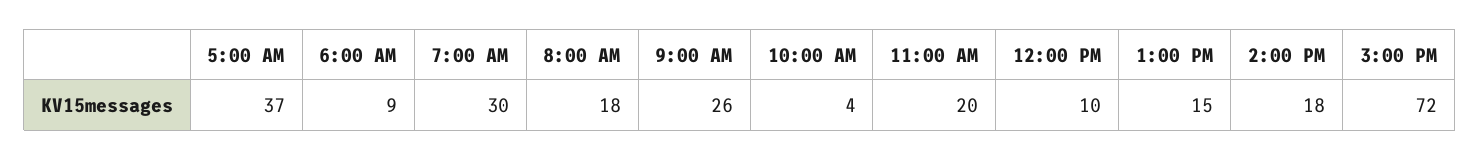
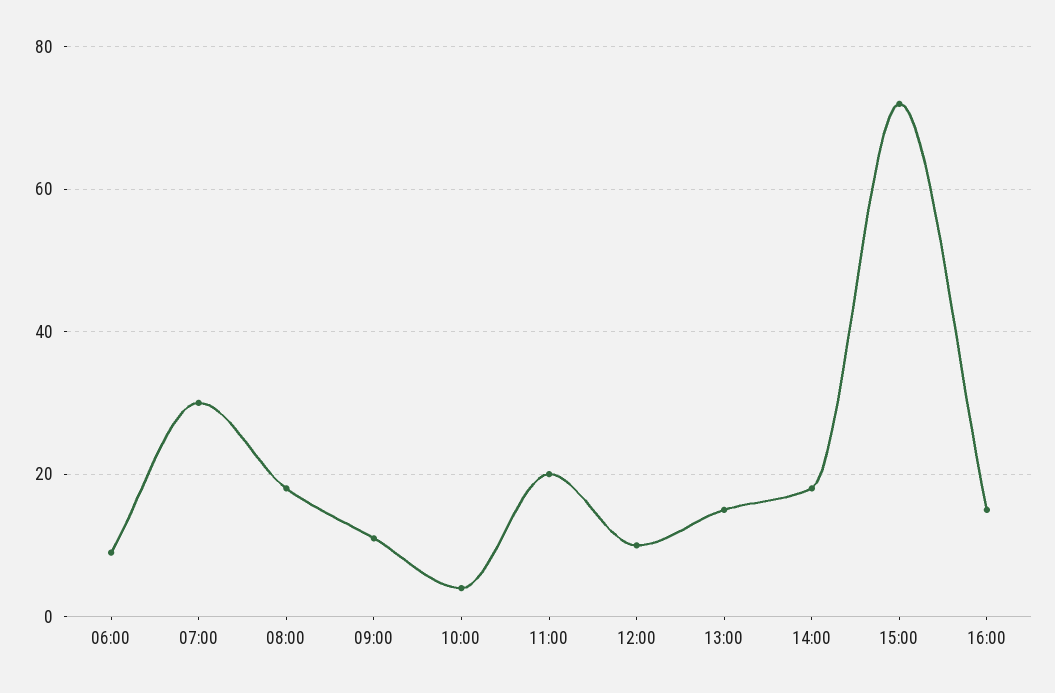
5:00 AM: 37 -> none
9:00 AM: 26 -> 10
16:00: none -> 15

